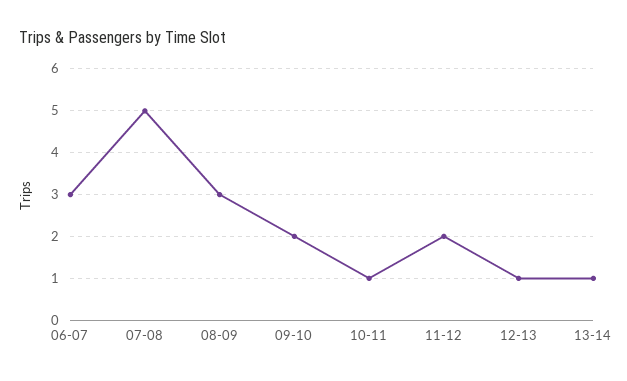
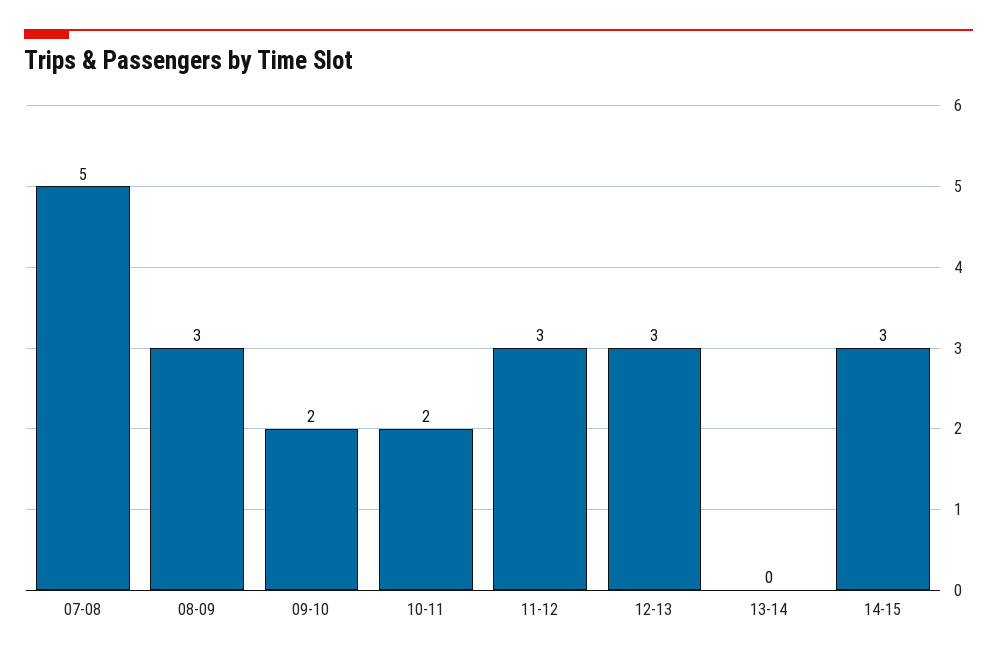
06-07: 3 -> none
10-11: 1 -> 2
11-12: 2 -> 3
12-13: 1 -> 3
13-14: 1 -> 0
14-15: none -> 3

